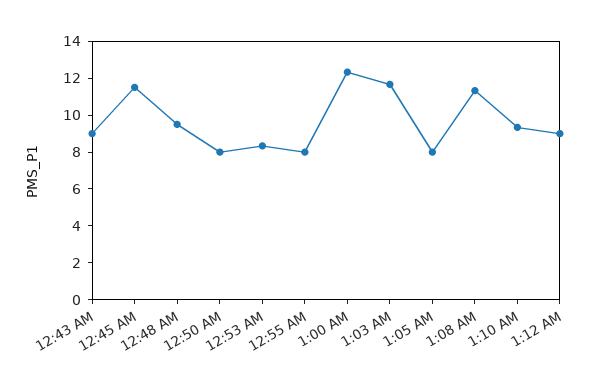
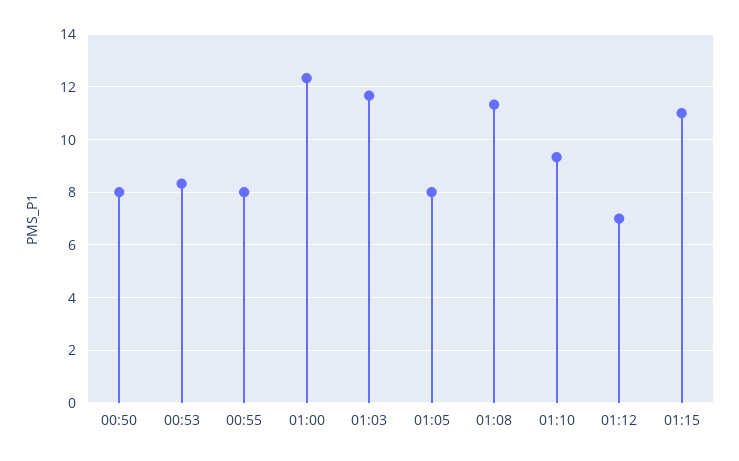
12:43 AM: 9 -> none
12:45 AM: 11.5 -> none
12:48 AM: 9.5 -> none
1:12 AM: 9 -> 7
01:15: none -> 11

